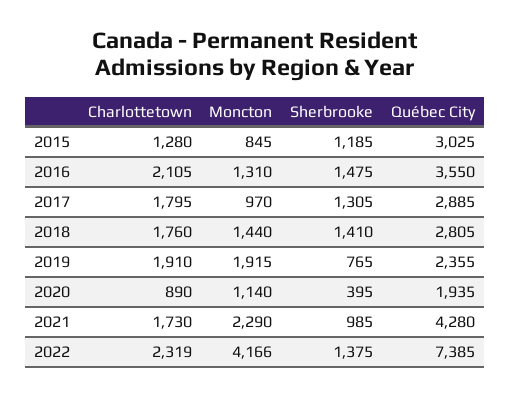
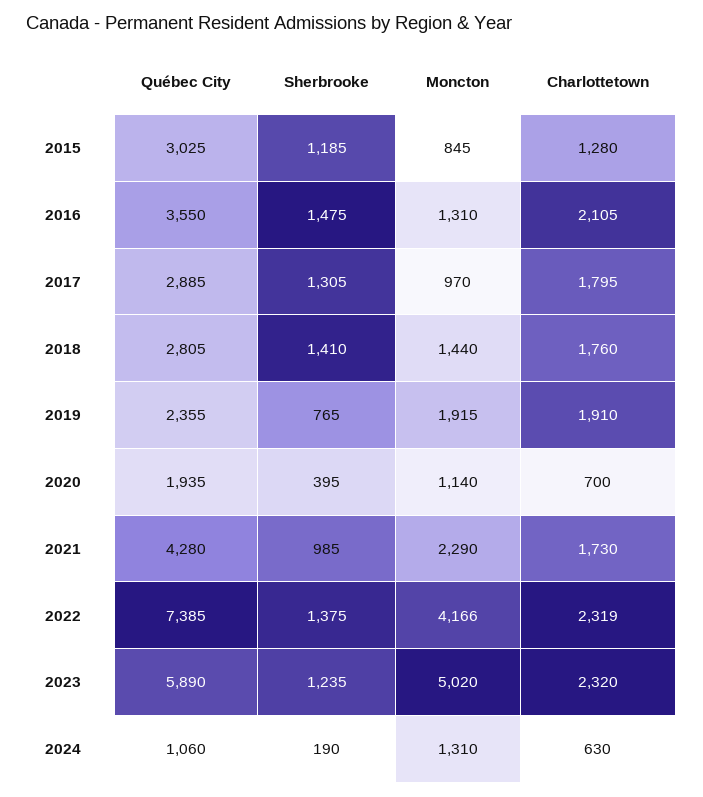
Charlottetown, 2020: 890 -> 700
Québec City, 2023: none -> 5890
Sherbrooke, 2023: none -> 1235
Moncton, 2023: none -> 5020
Charlottetown, 2023: none -> 2320
Québec City, 2024: none -> 1060
Sherbrooke, 2024: none -> 190
Moncton, 2024: none -> 1310
Charlottetown, 2024: none -> 630

